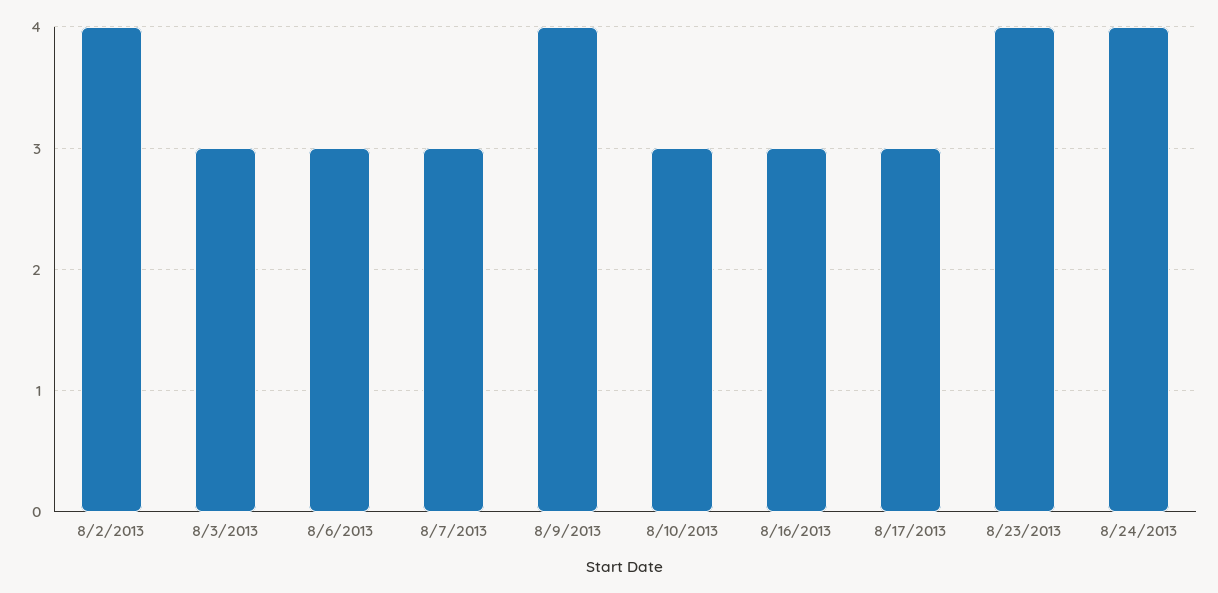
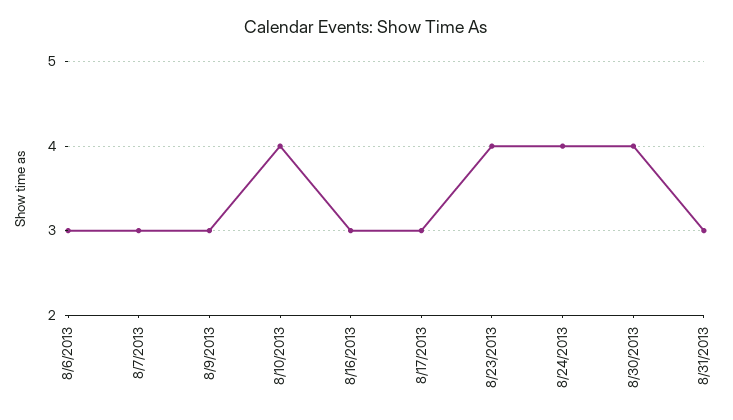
8/2/2013: 4 -> none
8/3/2013: 3 -> none
8/9/2013: 4 -> 3
8/10/2013: 3 -> 4
8/30/2013: none -> 4
8/31/2013: none -> 3

